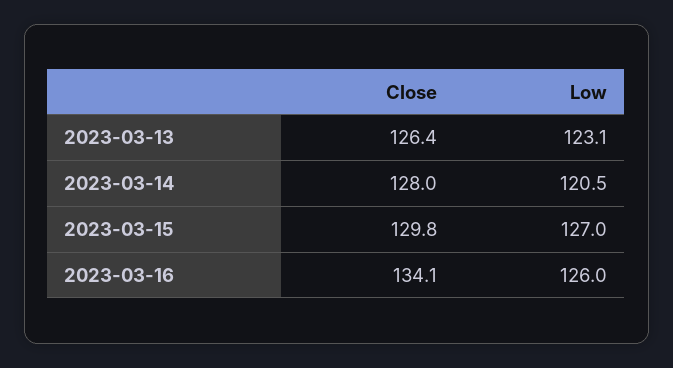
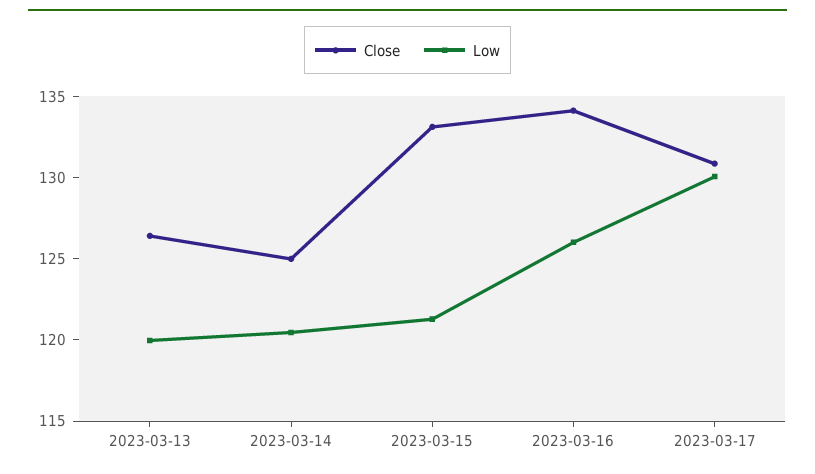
Low, 2023-03-13: 123.1 -> 120
Close, 2023-03-14: 128 -> 125
Close, 2023-03-15: 129.8 -> 133
Low, 2023-03-15: 127 -> 121
Close, 2023-03-17: none -> 131
Low, 2023-03-17: none -> 130

